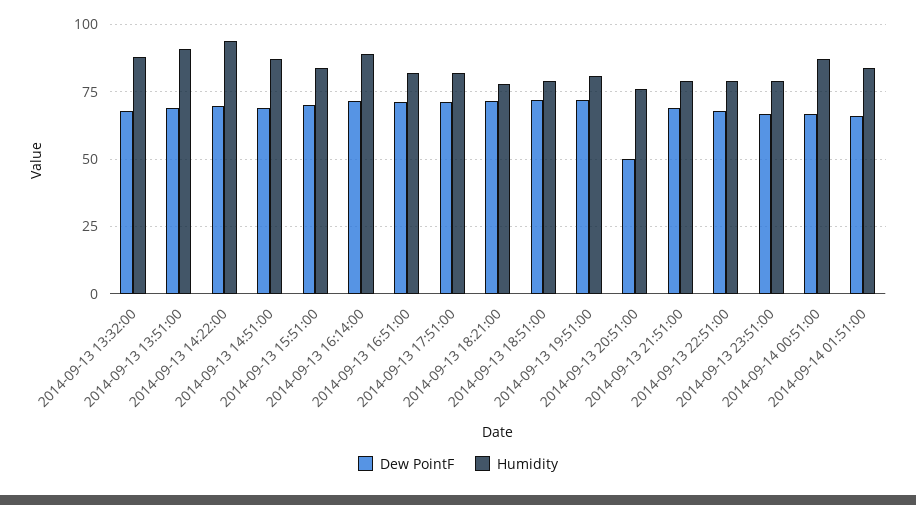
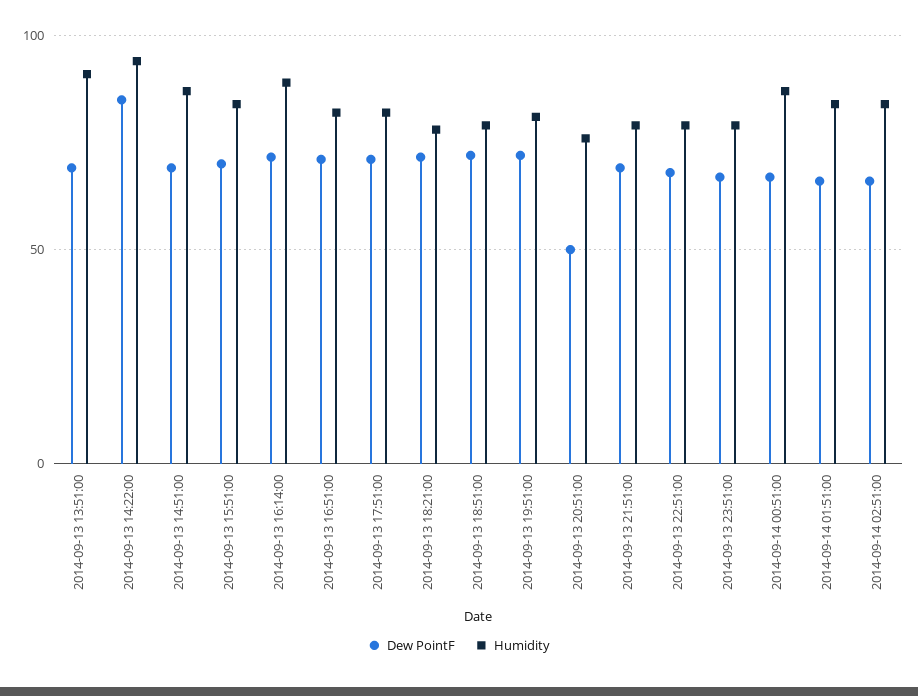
Dew PointF, 2014-09-13 13:32:00: 67.5 -> none
Humidity, 2014-09-13 13:32:00: 87.5 -> none
Dew PointF, 2014-09-13 14:22:00: 70 -> 85
Dew PointF, 2014-09-14 02:51:00: none -> 65
Humidity, 2014-09-14 02:51:00: none -> 85

